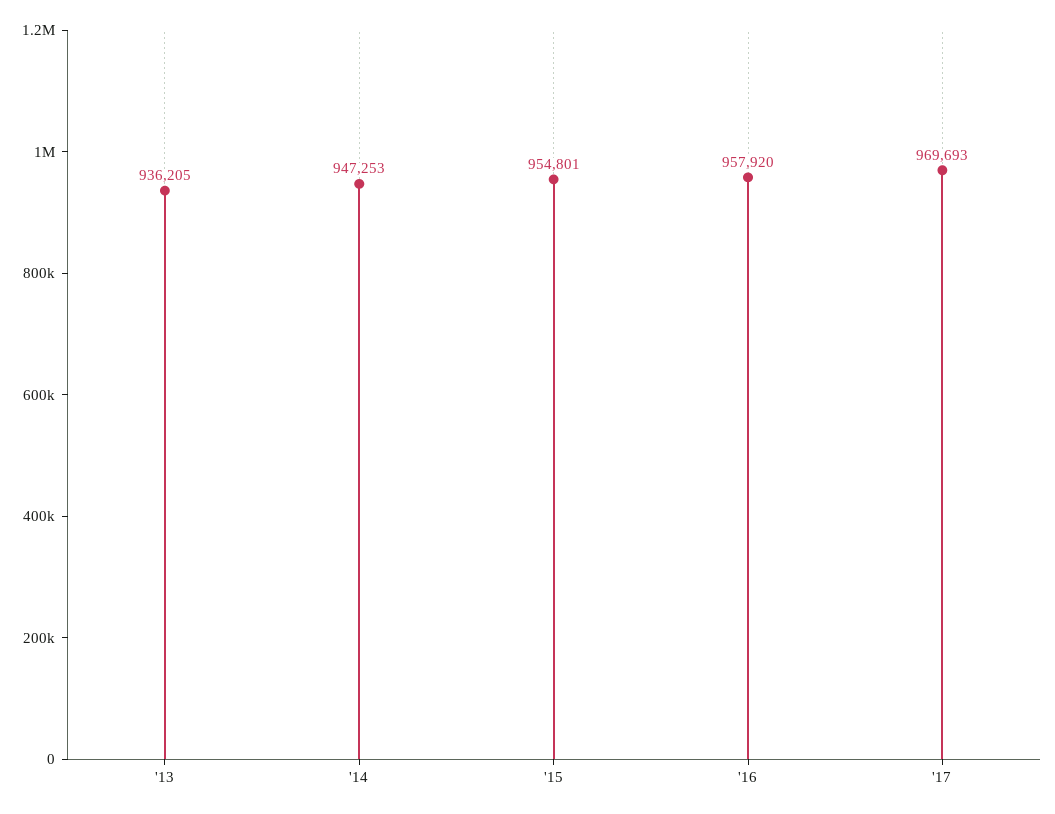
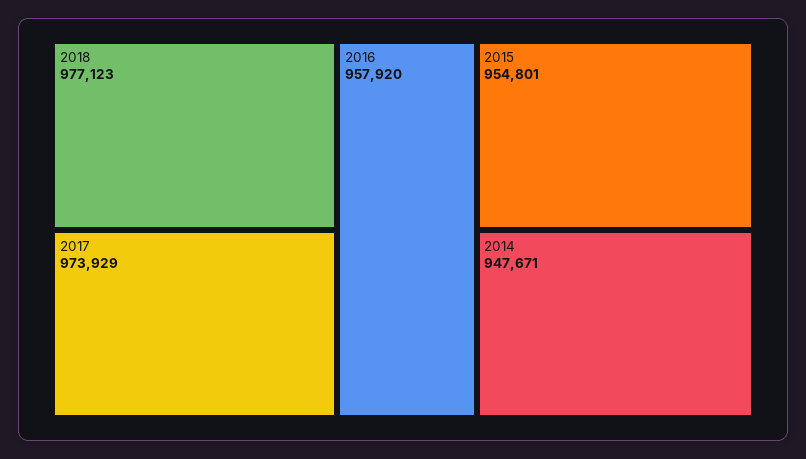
'13: 936205 -> none
'14: 947253 -> 947671
'17: 969693 -> 973929
2018: none -> 977123

